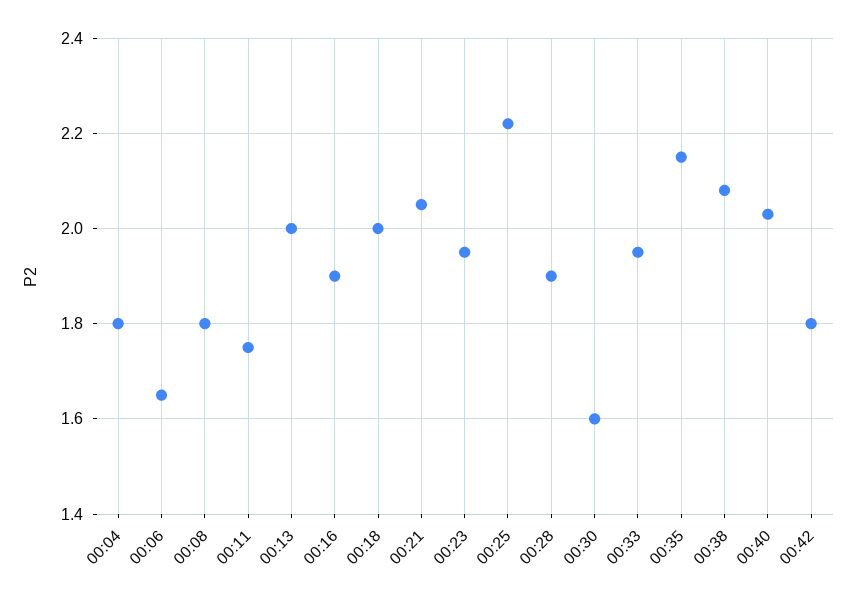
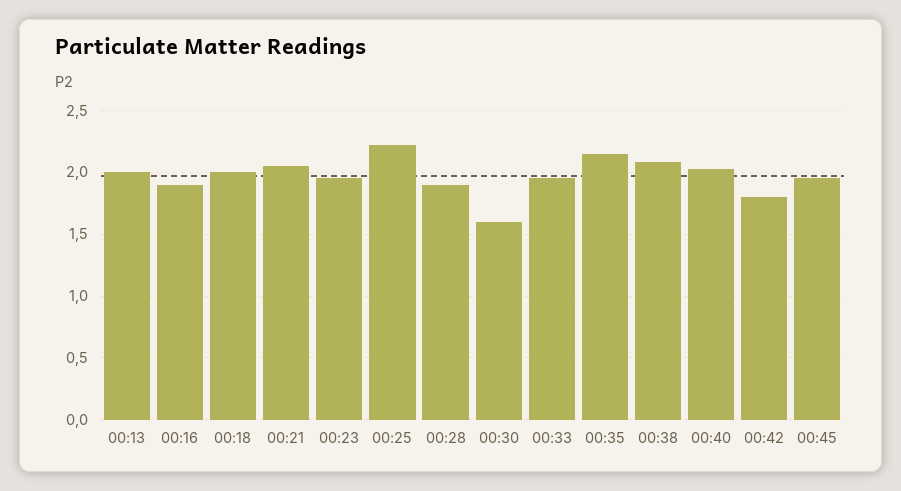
00:04: 1.8 -> none
00:06: 1.65 -> none
00:08: 1.8 -> none
00:11: 1.75 -> none
00:45: none -> 1.95

